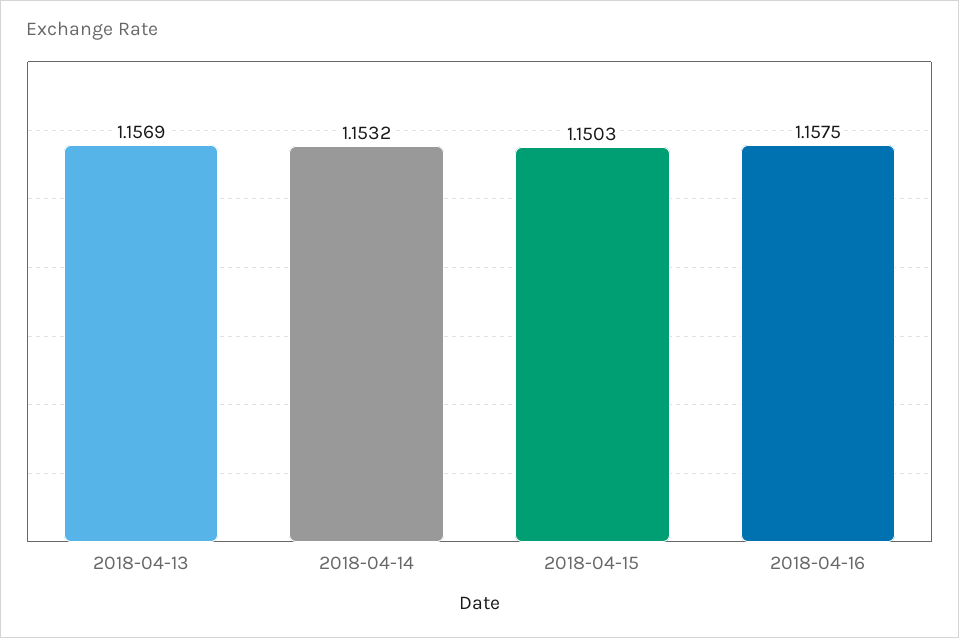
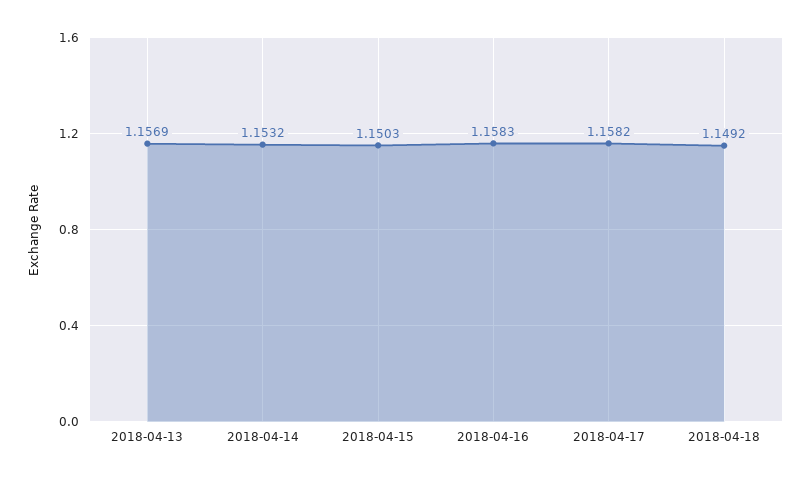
2018-04-16: 1.1575 -> 1.1583
2018-04-17: none -> 1.1582
2018-04-18: none -> 1.1492

